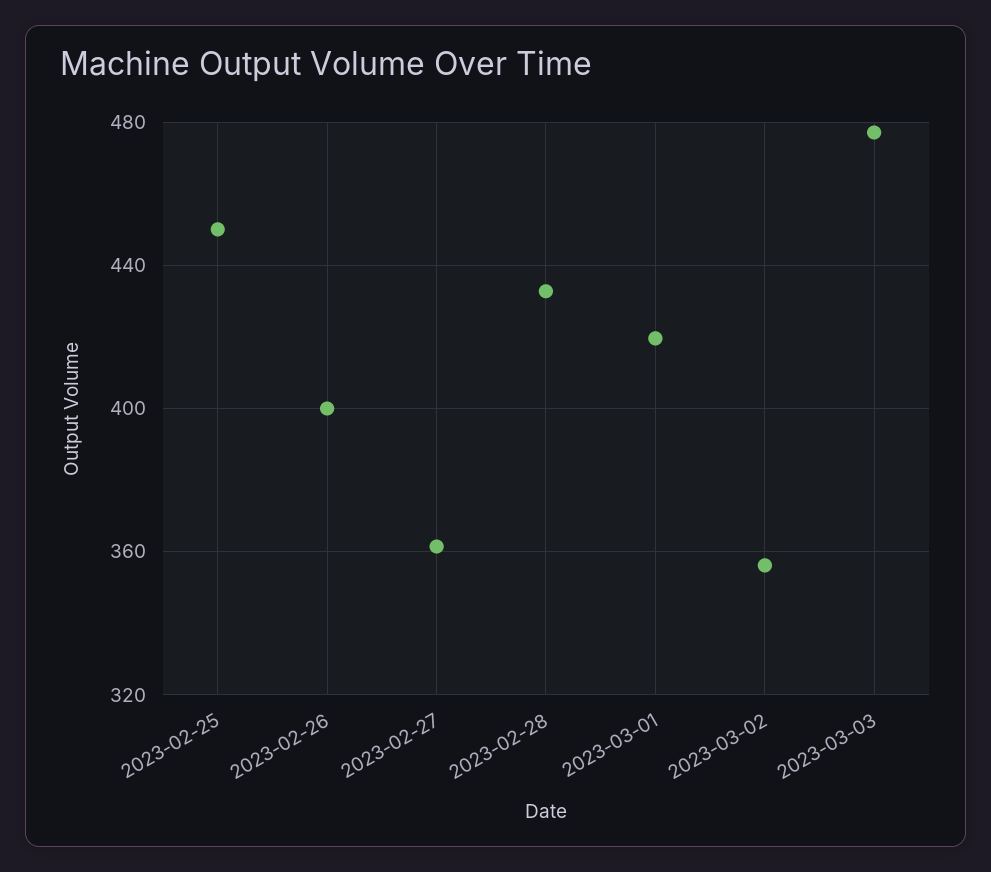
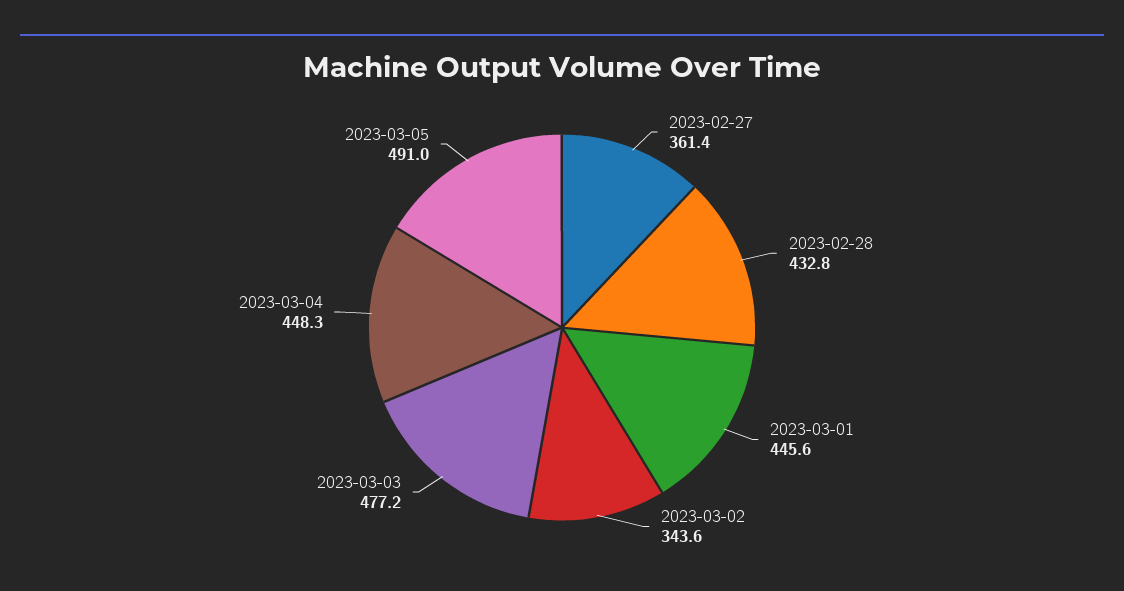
2023-02-25: 450 -> none
2023-02-26: 400 -> none
2023-03-01: 420 -> 445.6
2023-03-02: 355 -> 343.6
2023-03-04: none -> 448.3
2023-03-05: none -> 491

